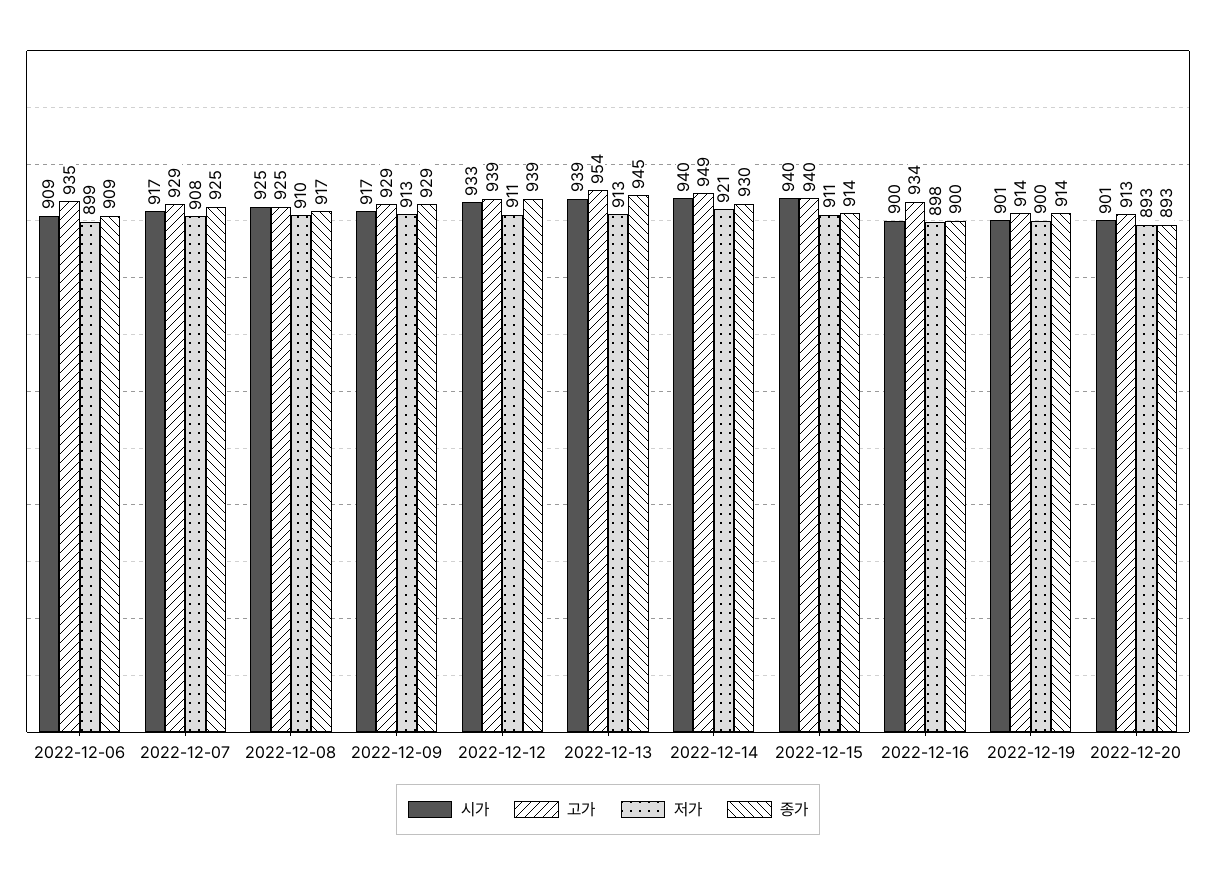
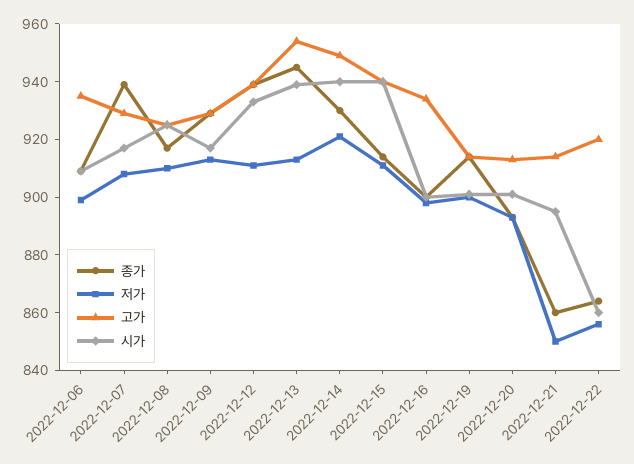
종가, 2022-12-07: 925 -> 940
종가, 2022-12-21: none -> 860
저가, 2022-12-21: none -> 850
고가, 2022-12-21: none -> 915
시가, 2022-12-21: none -> 895
종가, 2022-12-22: none -> 865
저가, 2022-12-22: none -> 855
고가, 2022-12-22: none -> 920
시가, 2022-12-22: none -> 860

